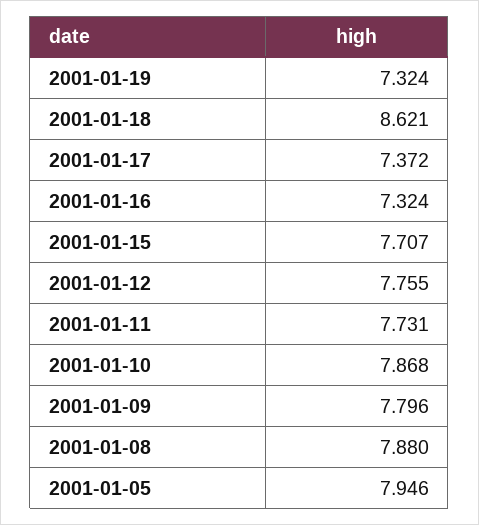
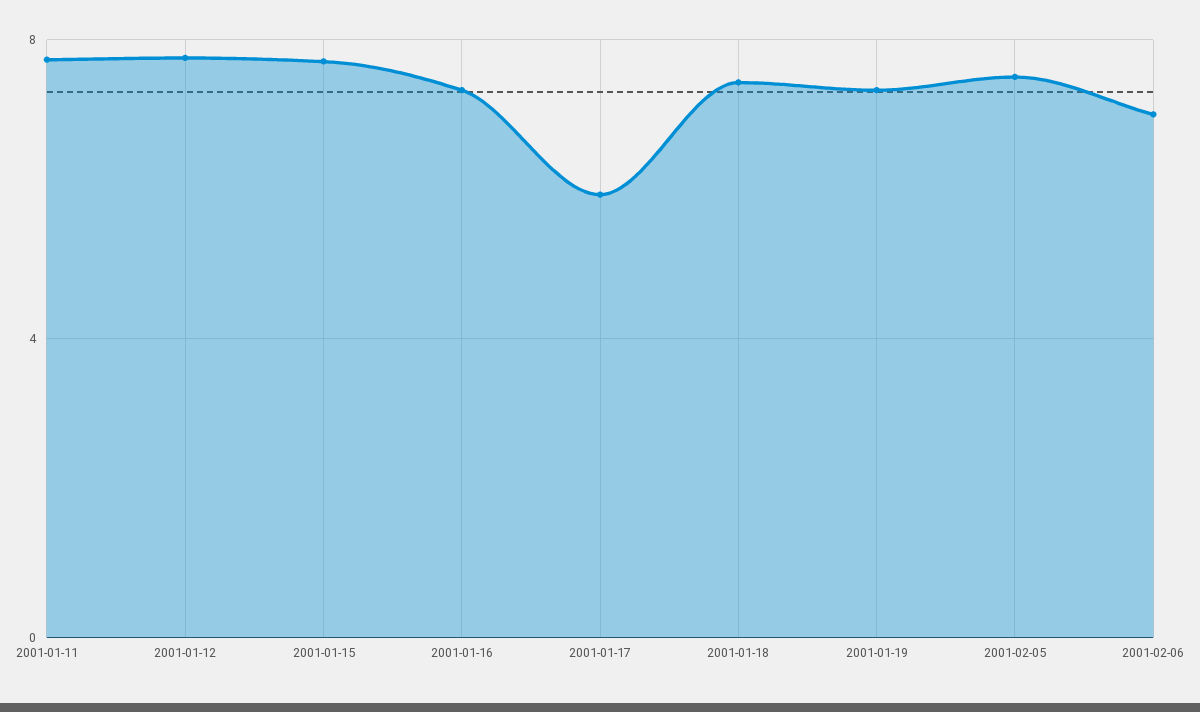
2001-01-18: 8.621 -> 7.5
2001-01-17: 7.372 -> 6
2001-01-10: 7.868 -> none
2001-01-09: 7.796 -> none
2001-01-08: 7.88 -> none
2001-01-05: 7.946 -> none
2001-02-05: none -> 7.5
2001-02-06: none -> 7

